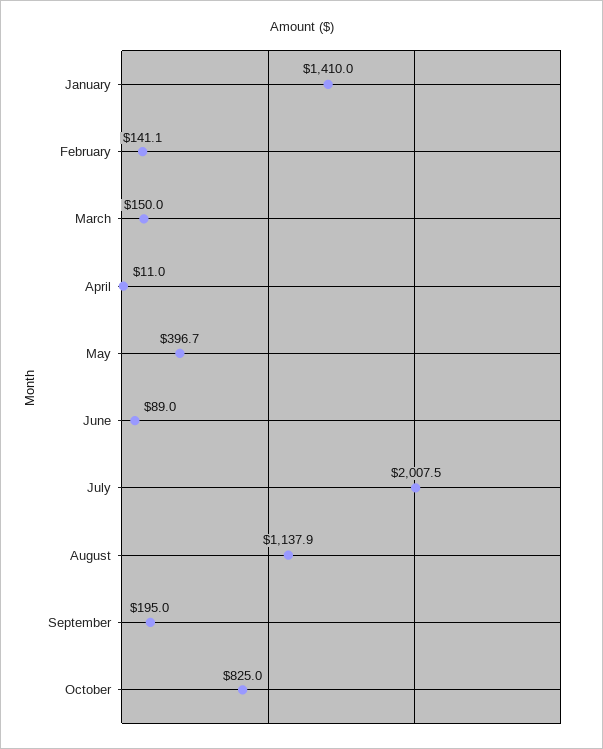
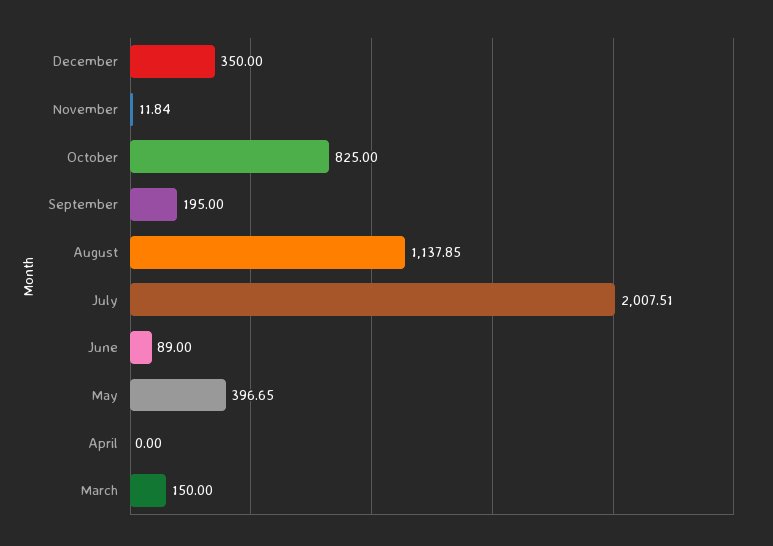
January: 1410 -> none
February: 141.1 -> none
April: 11 -> 0
December: none -> 350
November: none -> 11.84

